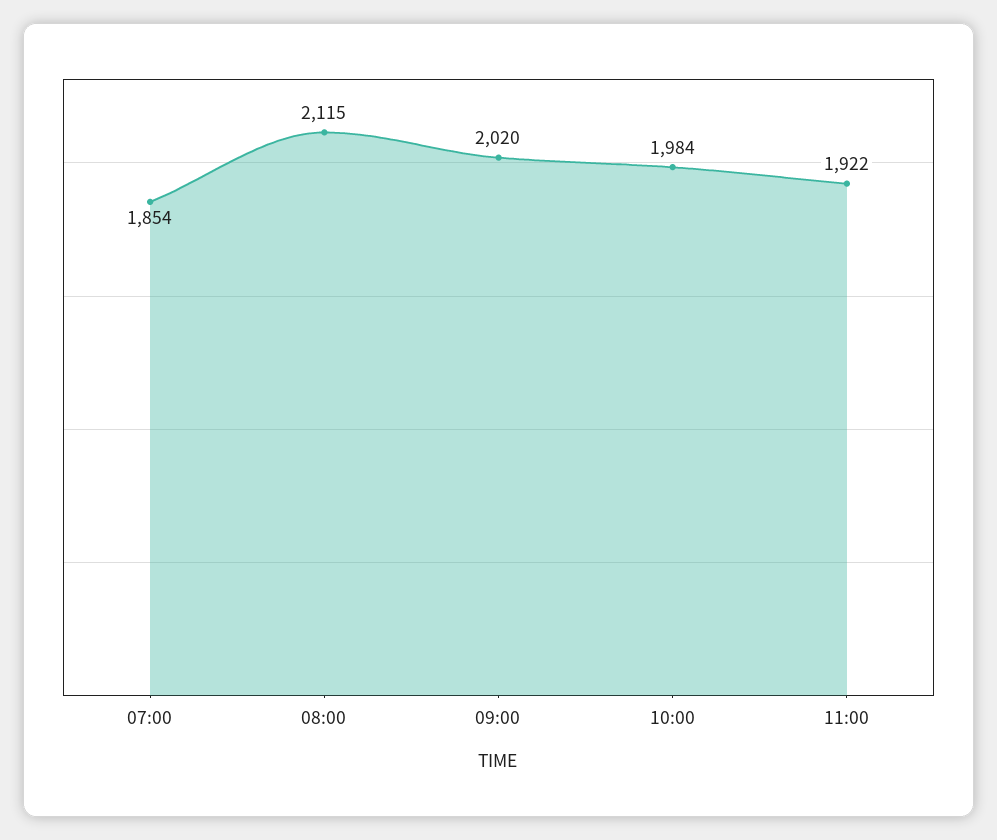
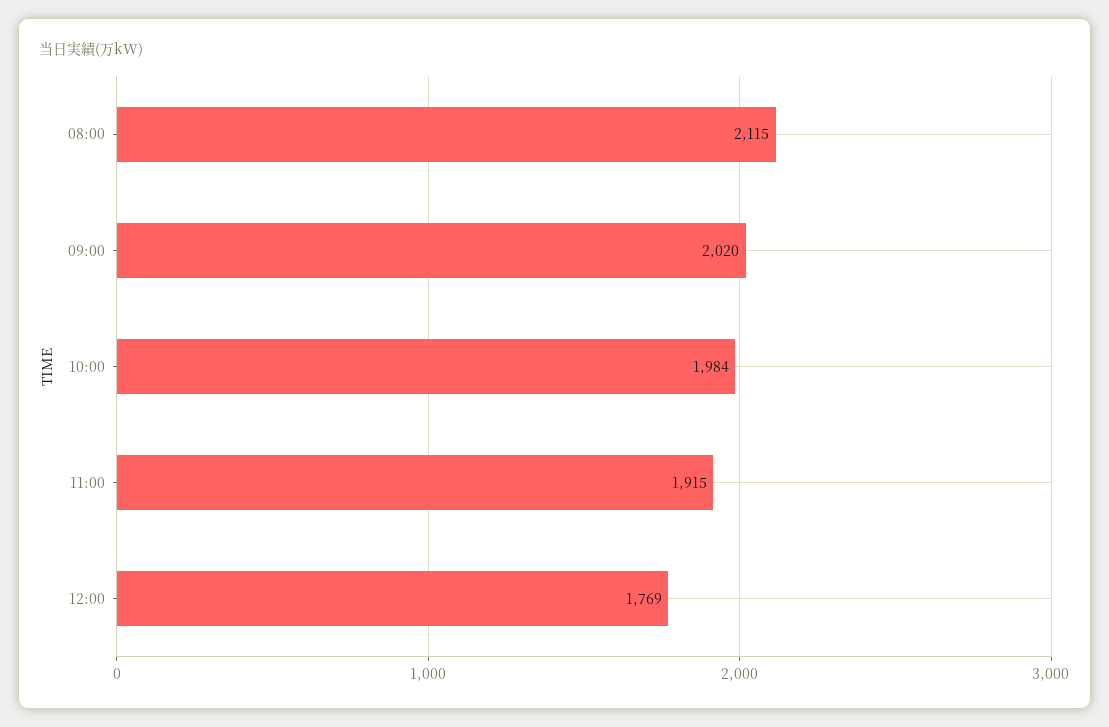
07:00: 1854 -> none
11:00: 1922 -> 1915
12:00: none -> 1769

